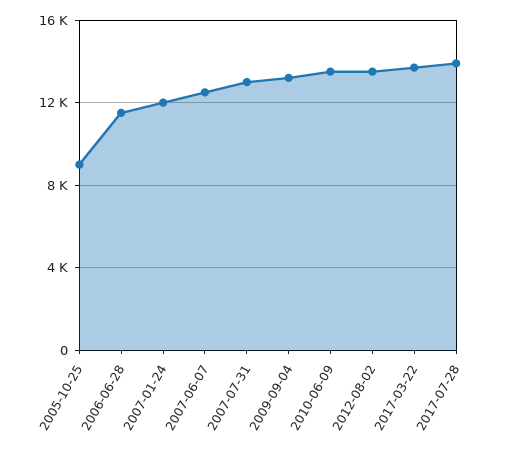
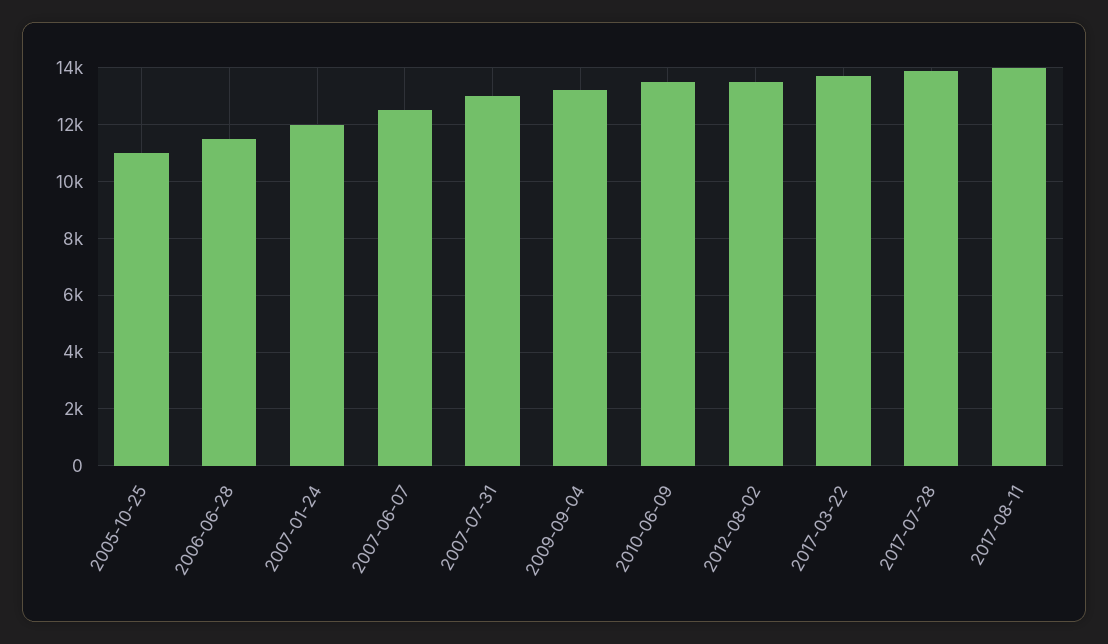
2005-10-25: 9000 -> 11000
2017-08-11: none -> 14000

